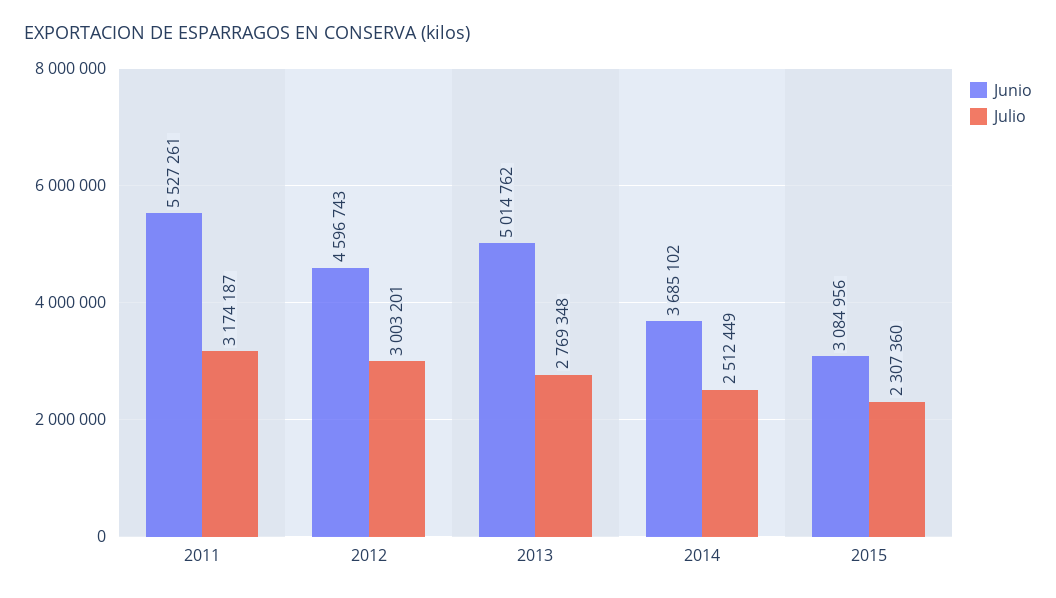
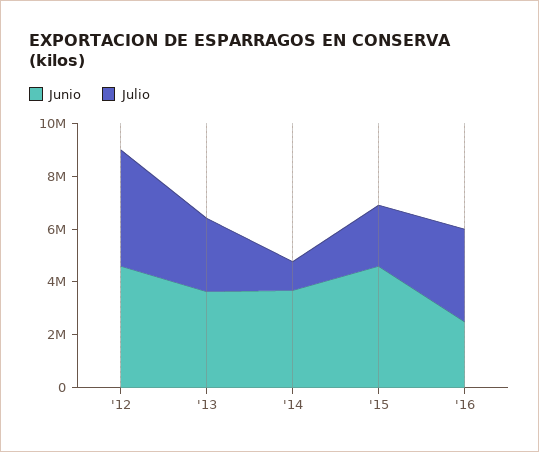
Junio, 2011: 5527261 -> none
Julio, 2011: 3174187 -> none
Julio, 2012: 3003201 -> 4500000
Junio, 2013: 5014762 -> 3500000
Julio, 2014: 2512449 -> 1000000
Junio, 2015: 3084956 -> 4500000
Junio, '16: none -> 2500000
Julio, '16: none -> 3500000

